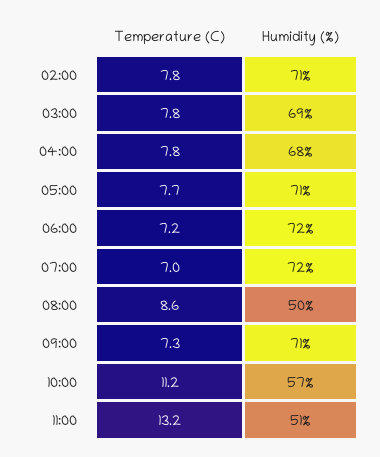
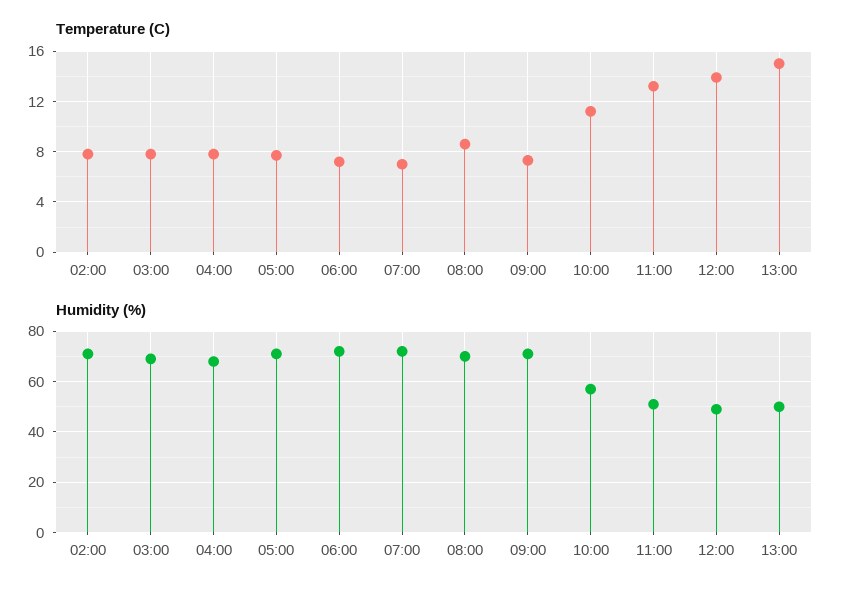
Humidity (%), 08:00: 50 -> 70
Temperature (C), 12:00: none -> 14
Temperature (C), 13:00: none -> 15
Humidity (%), 12:00: none -> 50
Humidity (%), 13:00: none -> 50

